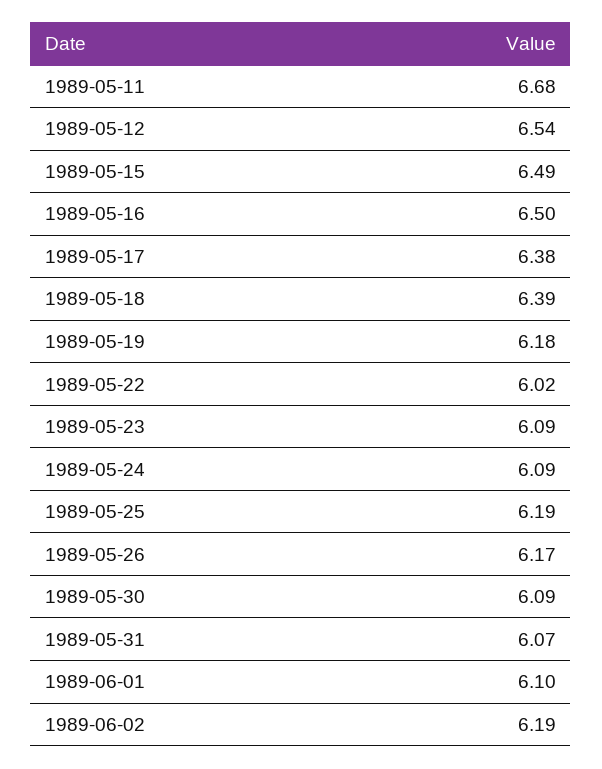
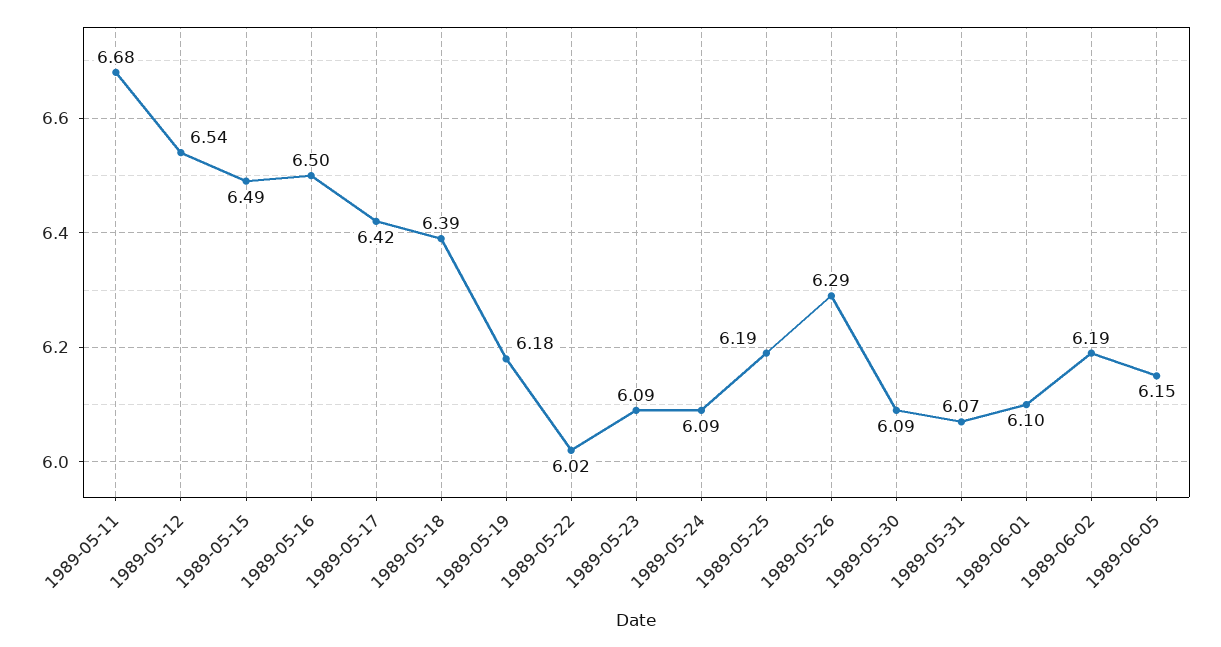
1989-05-17: 6.38 -> 6.42
1989-05-26: 6.17 -> 6.29
1989-06-05: none -> 6.15

